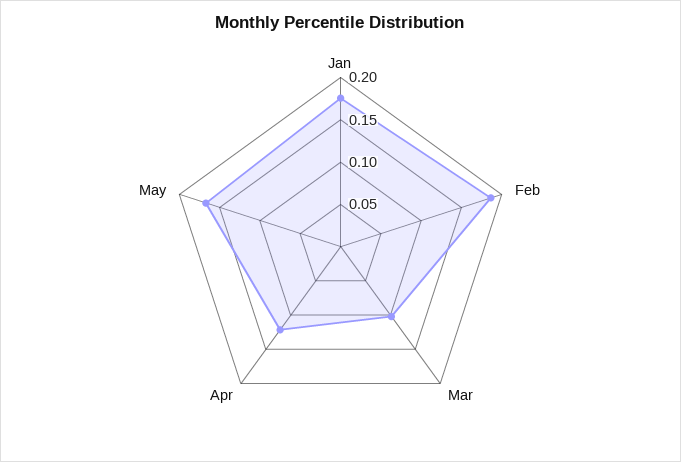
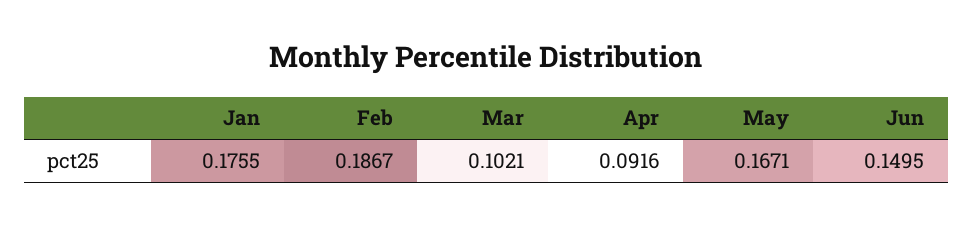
Apr: 0.12 -> 0.0916
Jun: none -> 0.1495

